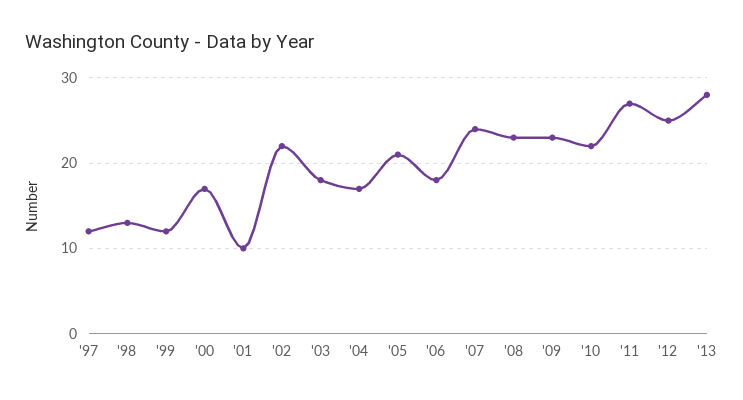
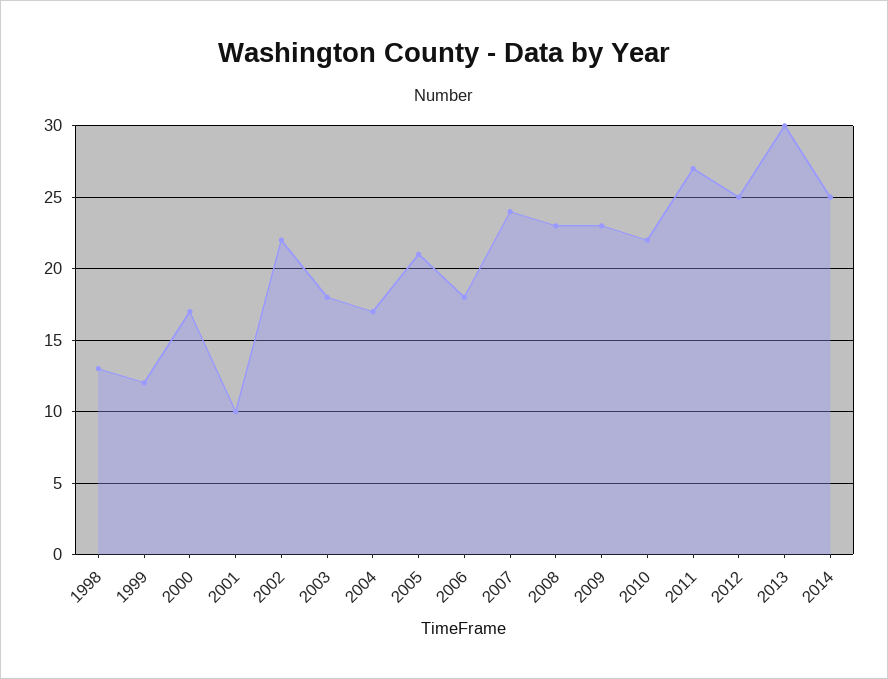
'97: 12 -> none
'13: 28 -> 30
2014: none -> 25

